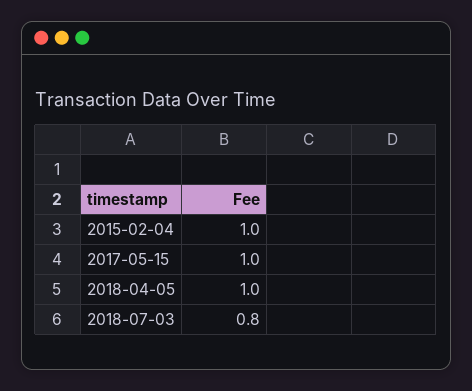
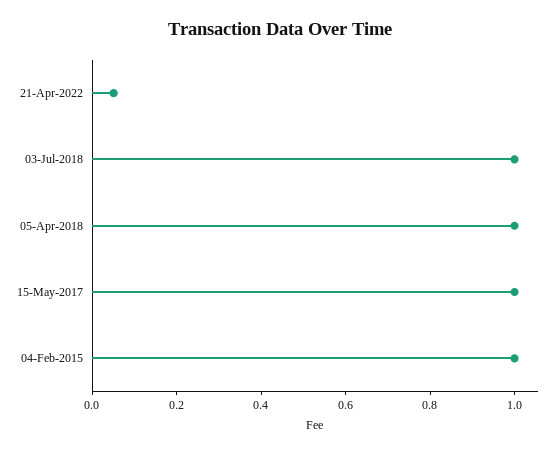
2018-07-03: 0.8 -> 1
21-Apr-2022: none -> 0.05

